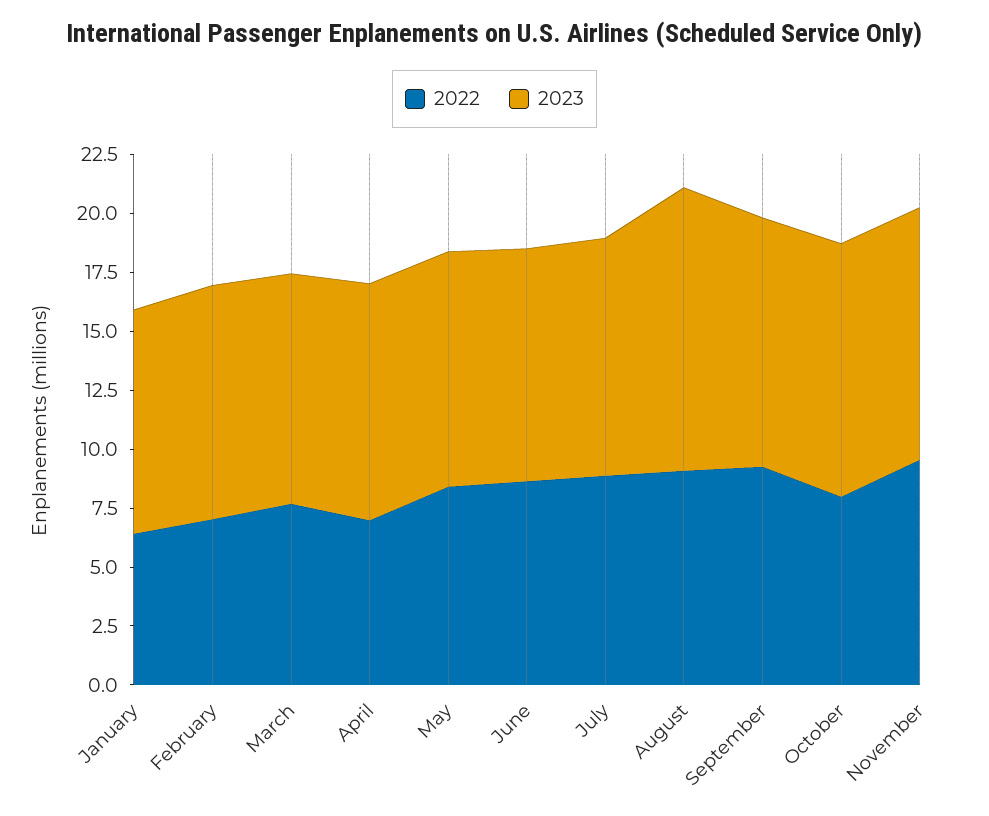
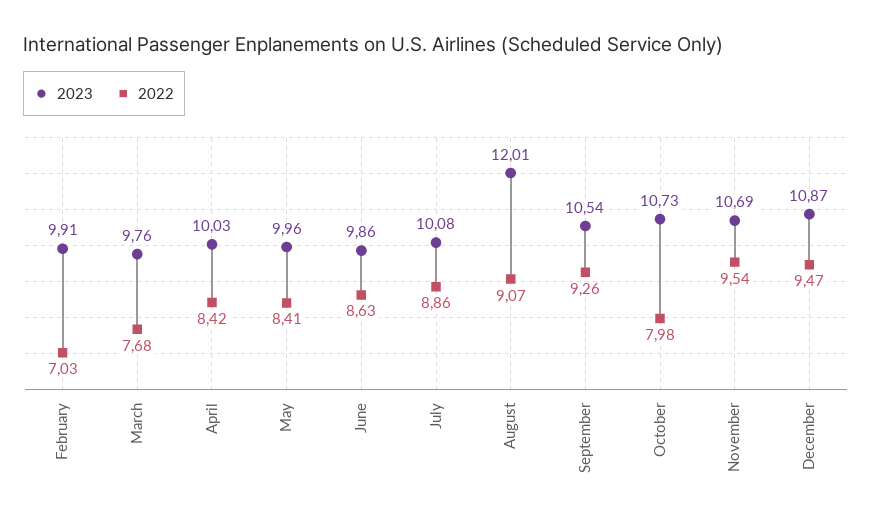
2022, January: 6.5 -> none
2023, January: 9.5 -> none
2022, April: 7 -> 8.42
2023, December: none -> 10.87
2022, December: none -> 9.47

